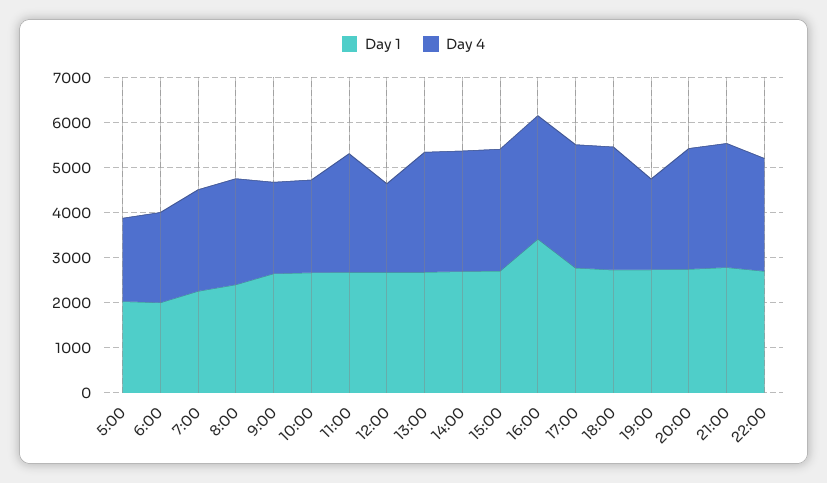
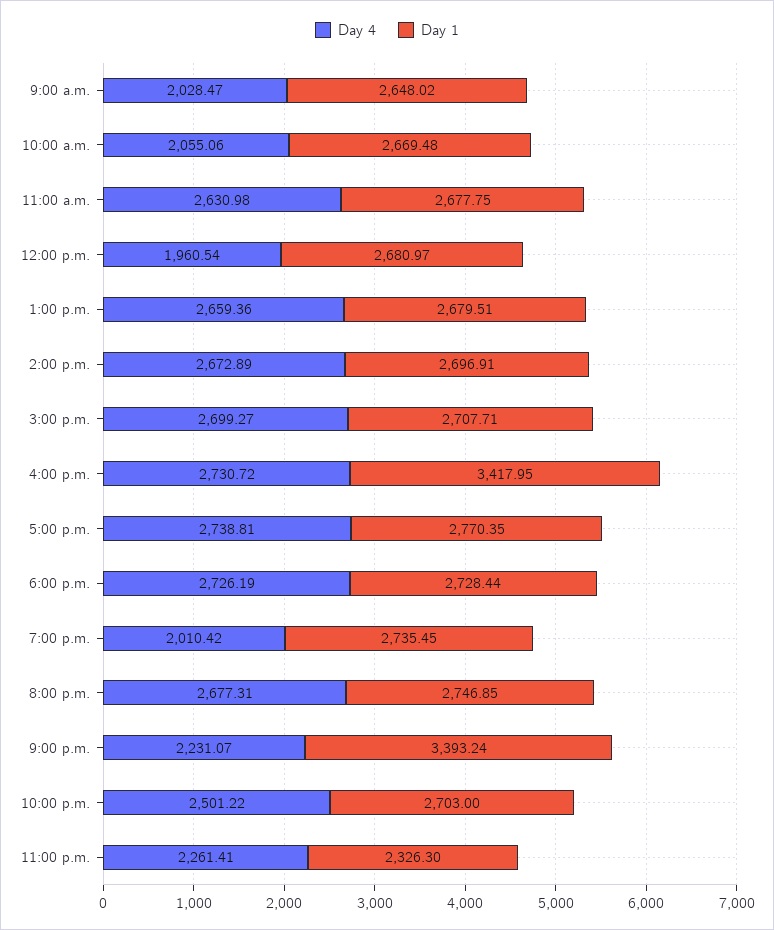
Day 1, 5:00: 2000 -> none
Day 4, 5:00: 1800 -> none
Day 1, 6:00: 2000 -> none
Day 4, 6:00: 2000 -> none
Day 1, 7:00: 2200 -> none
Day 4, 7:00: 2200 -> none
Day 1, 8:00: 2400 -> none
Day 4, 8:00: 2400 -> none
Day 1, 21:00: 2800 -> 3393.24
Day 4, 21:00: 2800 -> 2231.07
Day 4, 11:00 p.m.: none -> 2261.41
Day 1, 11:00 p.m.: none -> 2326.3

